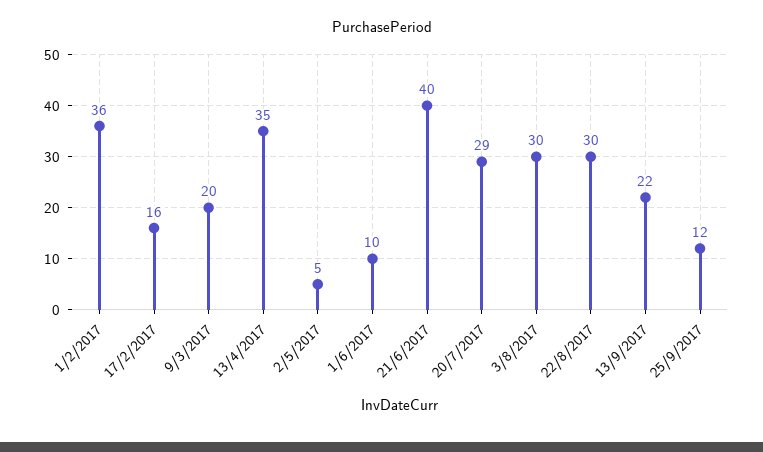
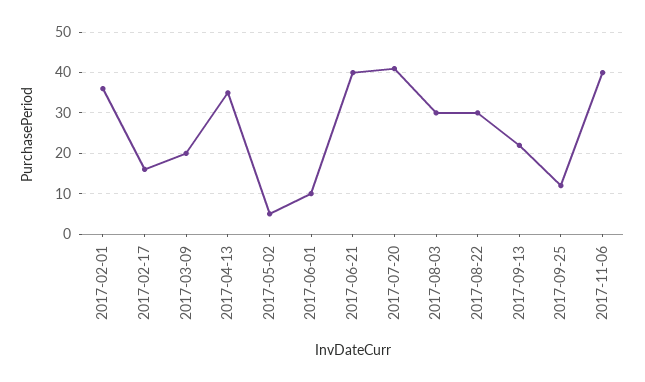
20/7/2017: 29 -> 40
2017-11-06: none -> 40

